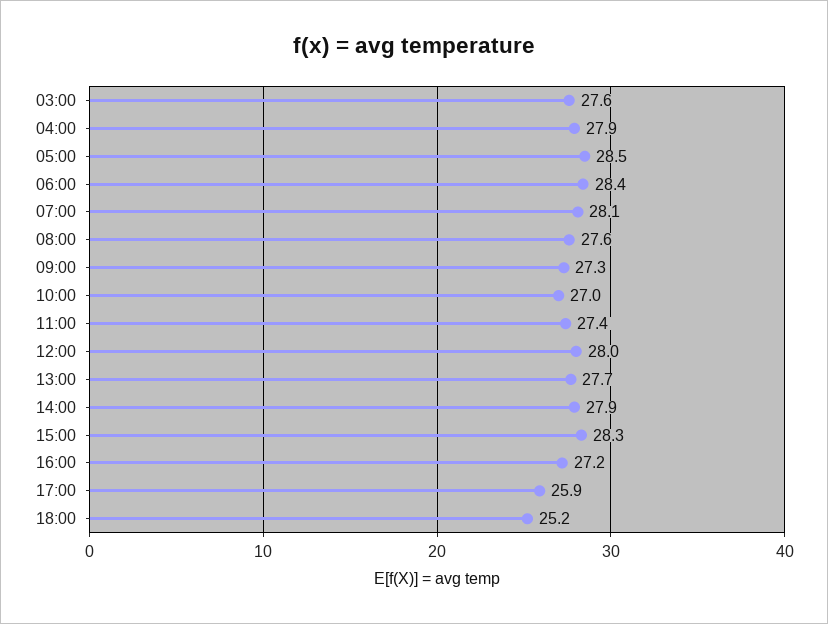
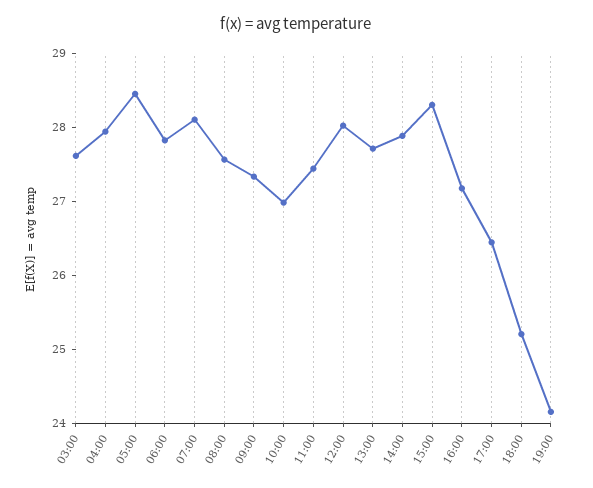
06:00: 28.4 -> 27.8
17:00: 25.9 -> 26.4
19:00: none -> 24.2

